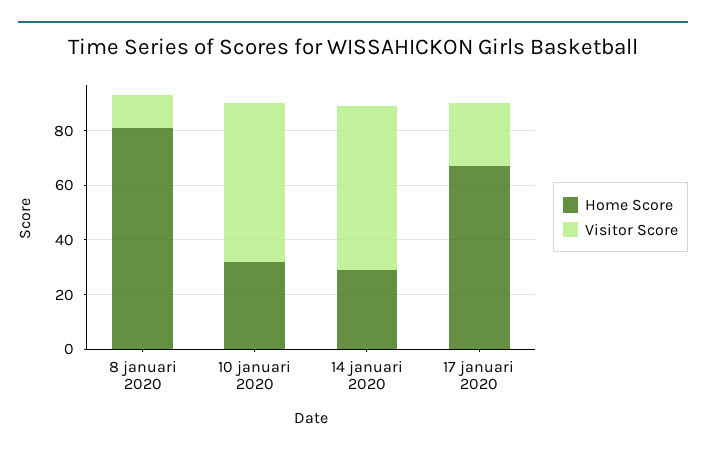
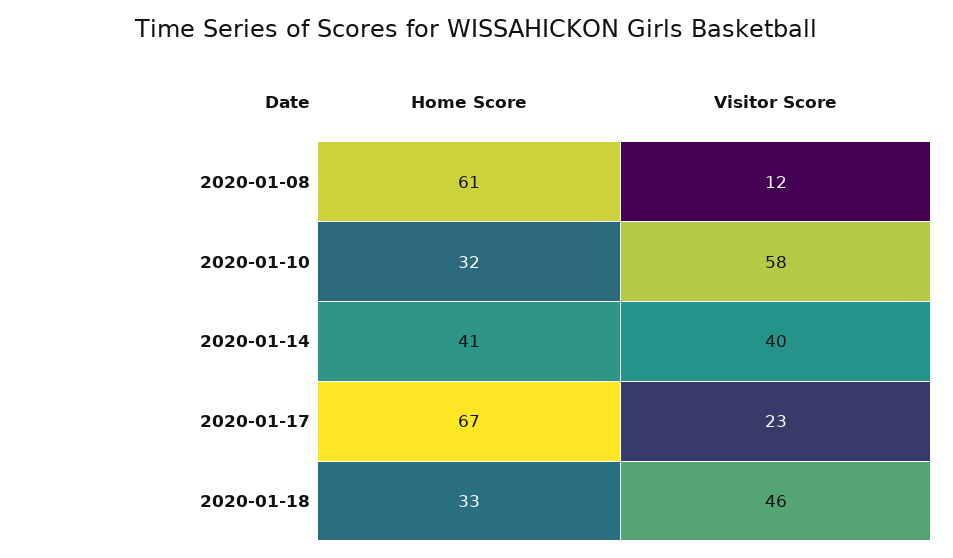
Home Score, 8 januari 2020: 80 -> 61
Home Score, 14 januari 2020: 30 -> 41
Visitor Score, 14 januari 2020: 60 -> 40
Home Score, 2020-01-18: none -> 33
Visitor Score, 2020-01-18: none -> 46

